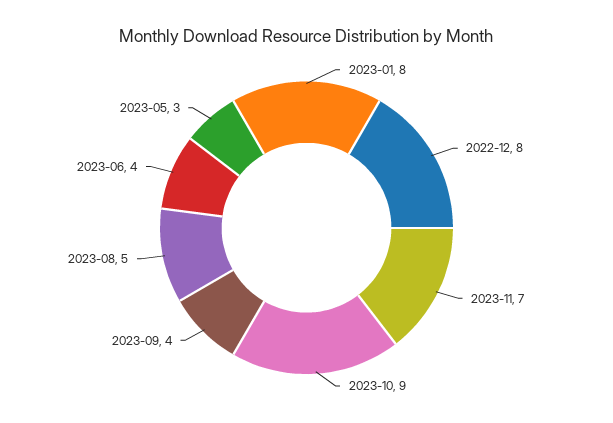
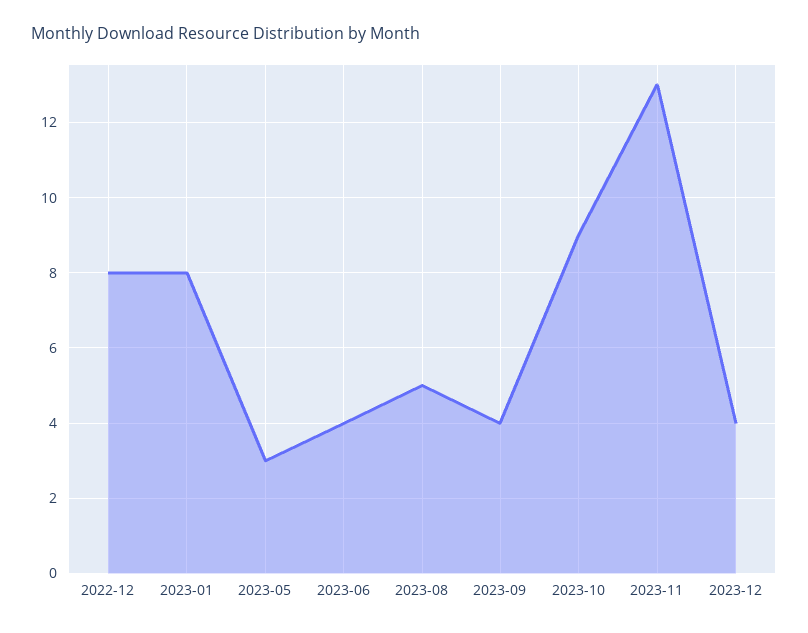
2023-11: 7 -> 13
2023-12: none -> 4

